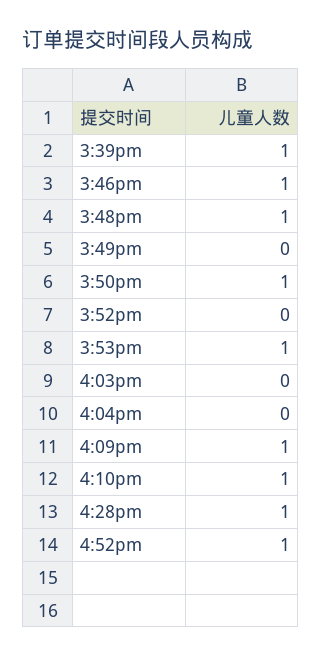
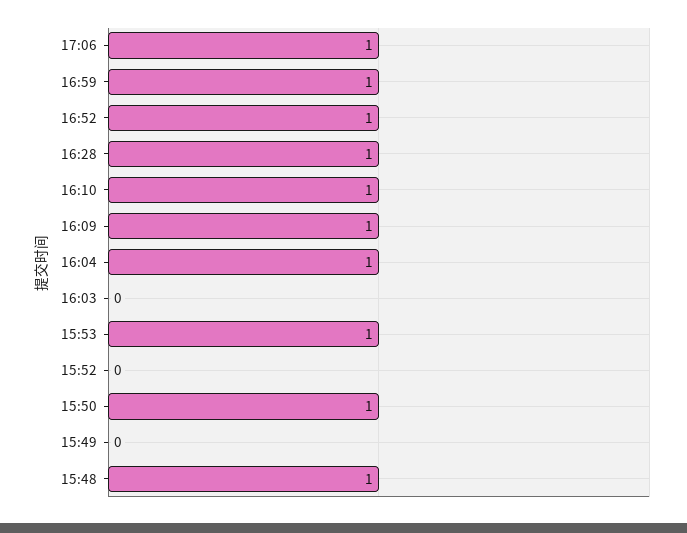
3:39pm: 1 -> none
3:46pm: 1 -> none
4:04pm: 0 -> 1
17:06: none -> 1
16:59: none -> 1

